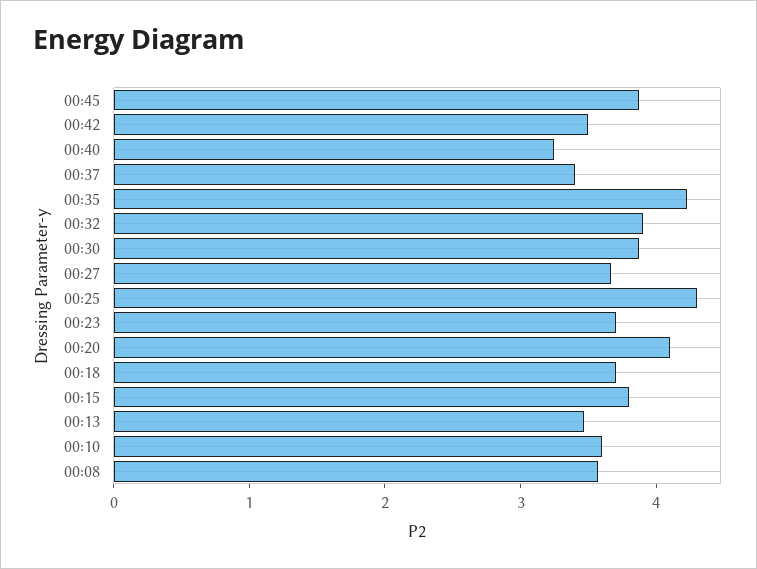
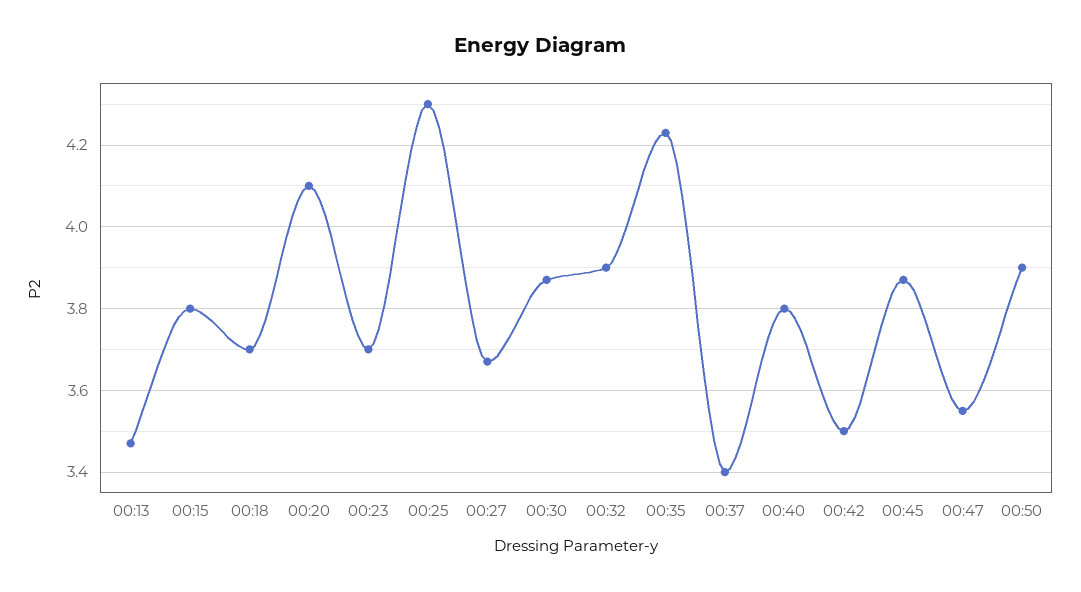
00:40: 3.2 -> 3.8
00:10: 3.6 -> none
00:08: 3.6 -> none
00:47: none -> 3.55
00:50: none -> 3.9

